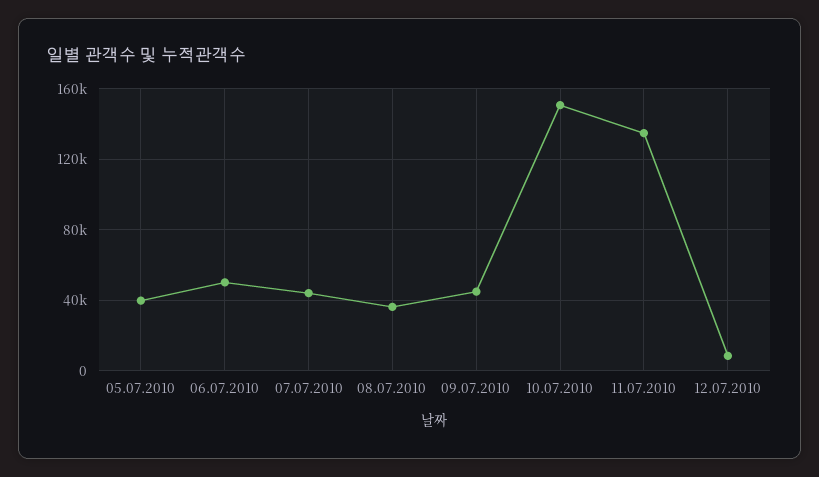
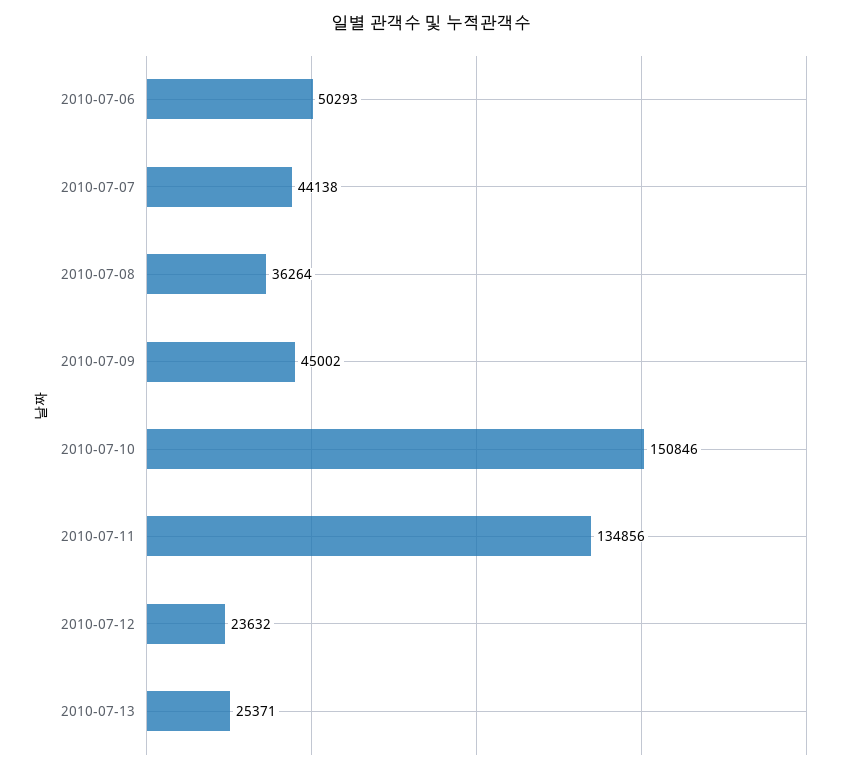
05.07.2010: 40000 -> none
12.07.2010: 10000 -> 23632
2010-07-13: none -> 25371

